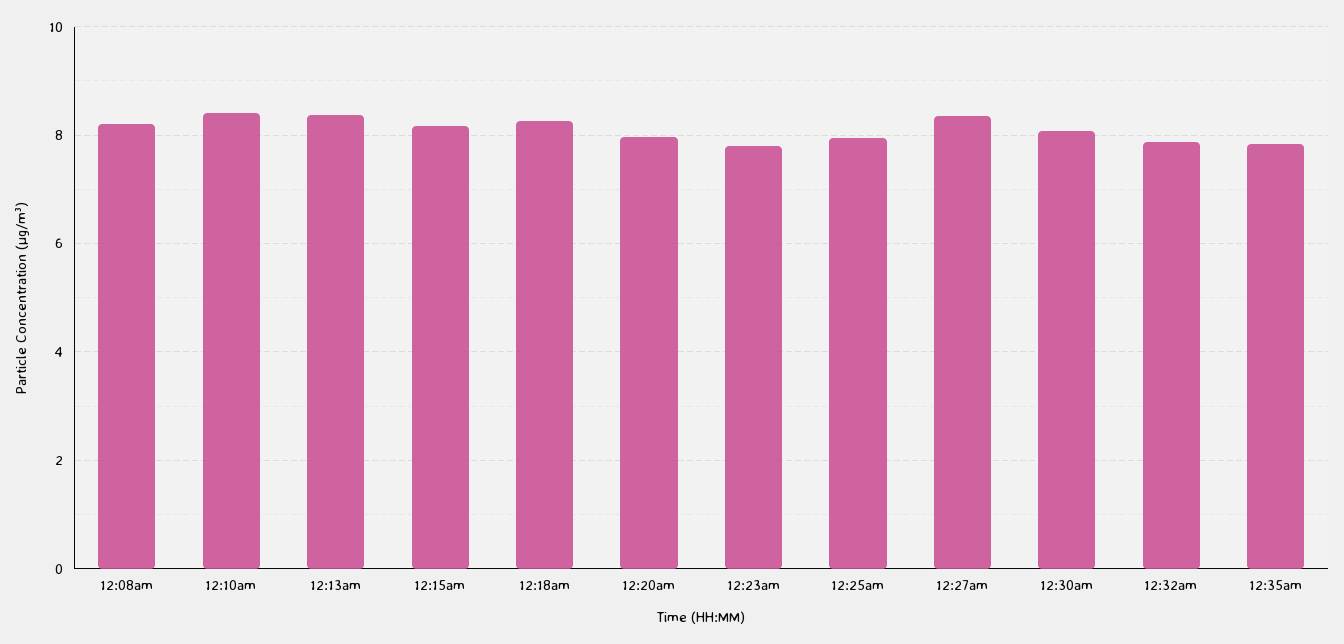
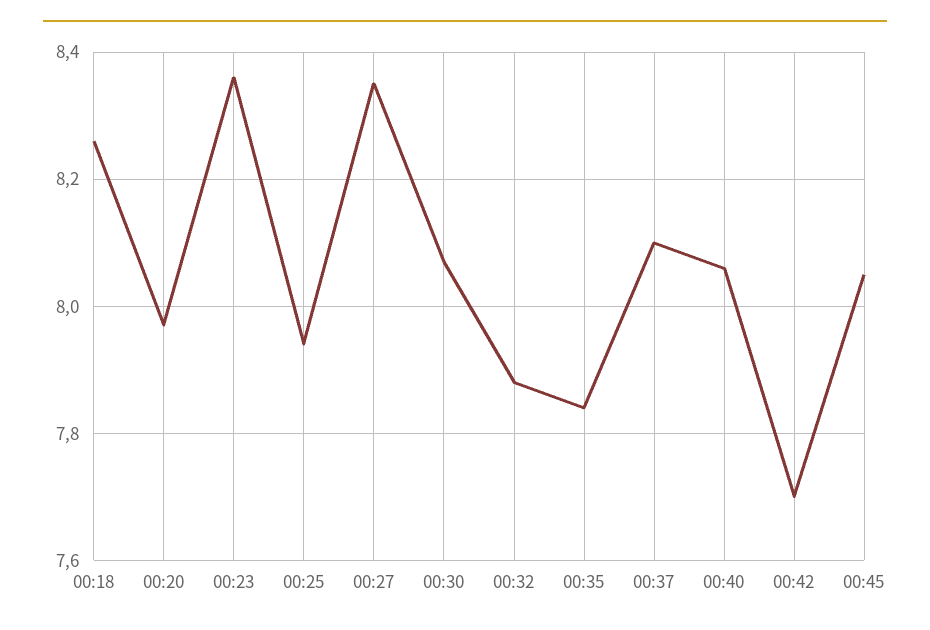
12:08am: 8.2 -> none
12:10am: 8.4 -> none
12:13am: 8.4 -> none
12:15am: 8.2 -> none
12:23am: 7.8 -> 8.35
00:37: none -> 8.1
00:40: none -> 8.05
00:42: none -> 7.7
00:45: none -> 8.05

